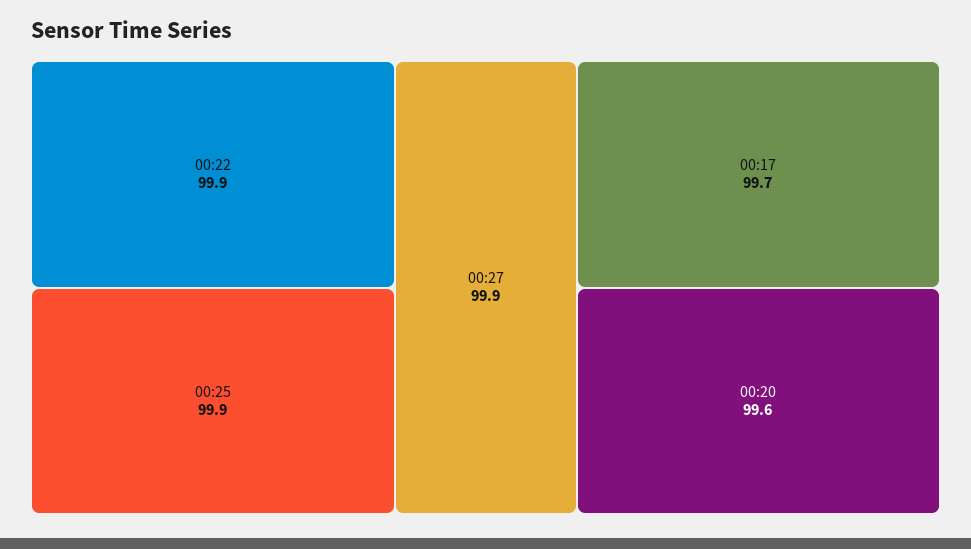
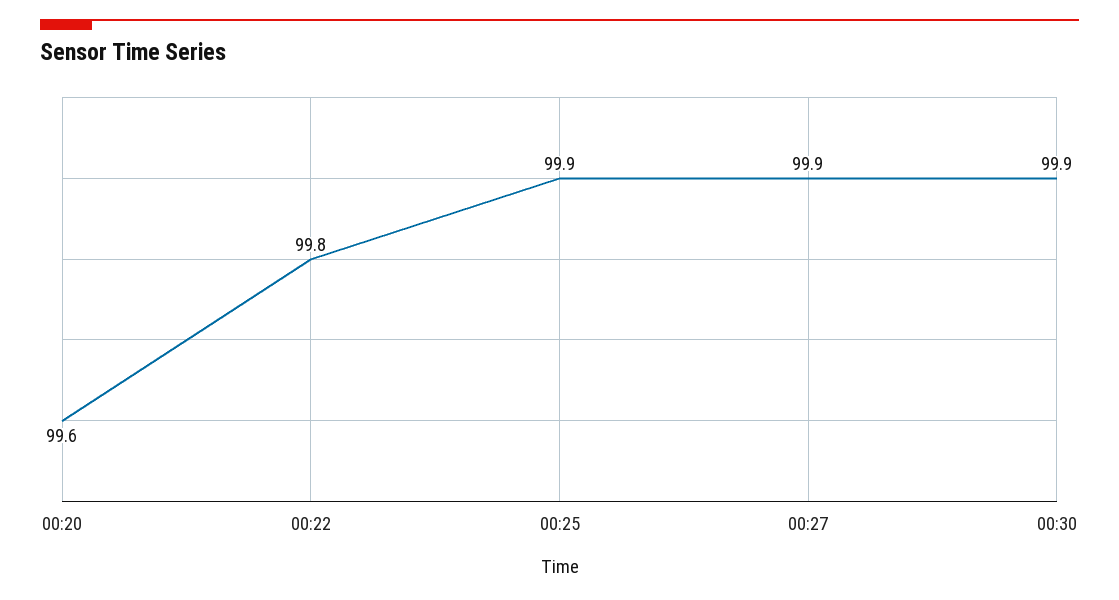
00:22: 99.9 -> 99.8
00:17: 99.7 -> none
00:30: none -> 99.9

